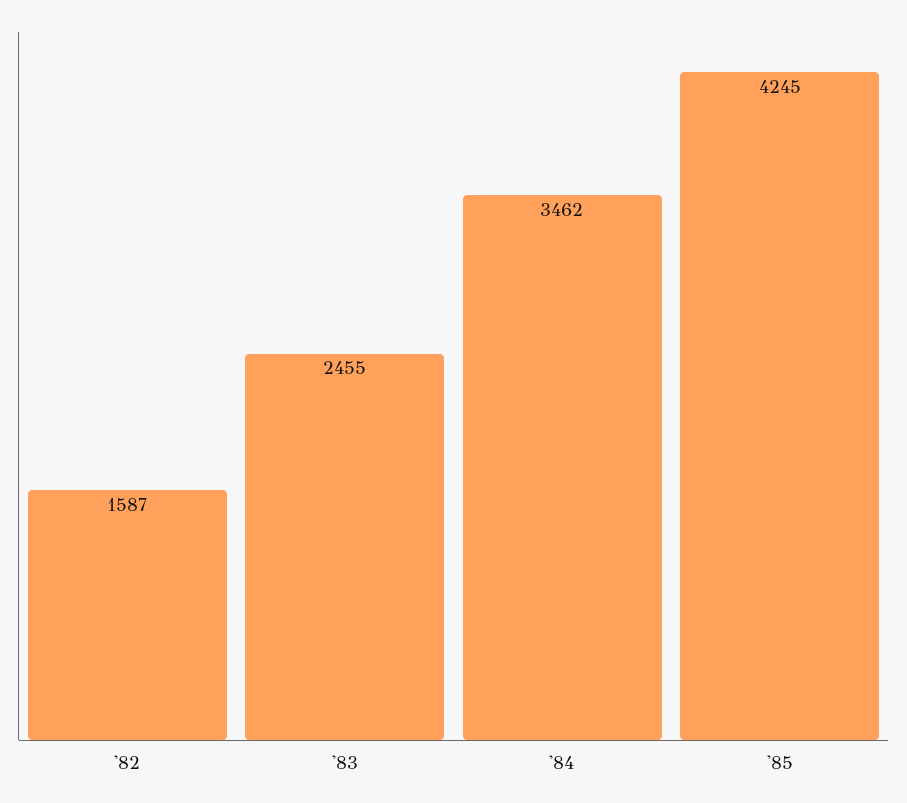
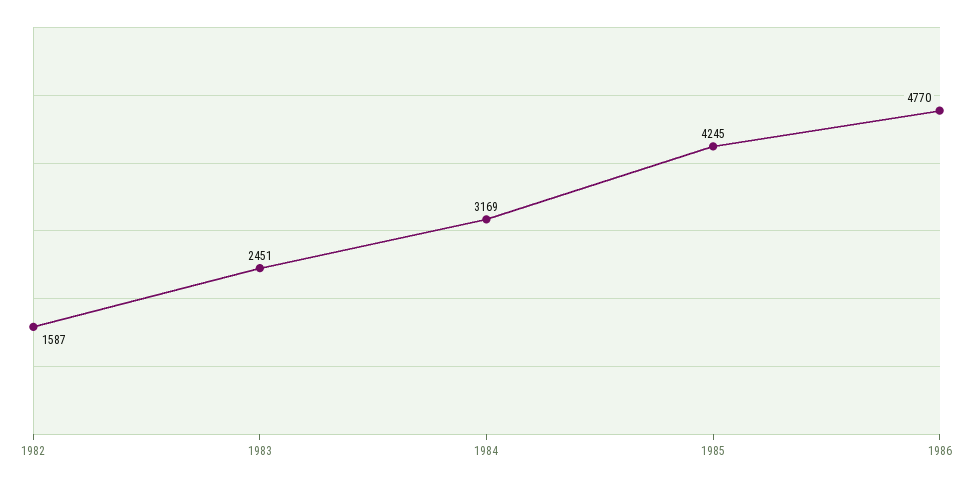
'83: 2455 -> 2451
'84: 3462 -> 3169
1986: none -> 4770

